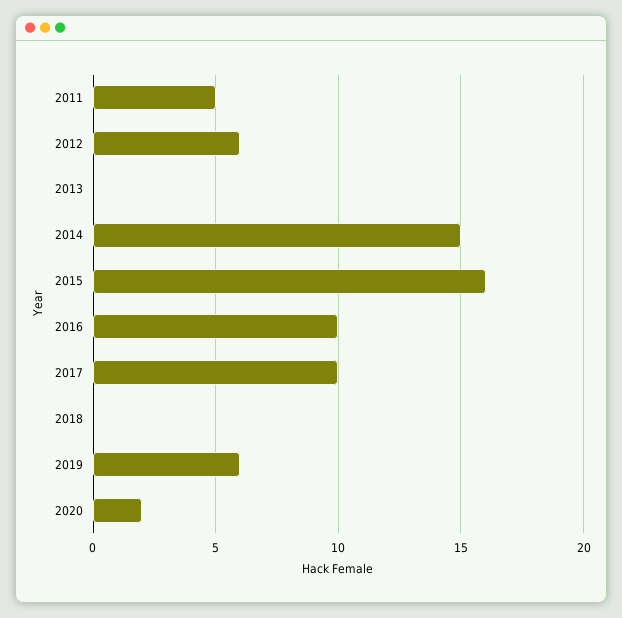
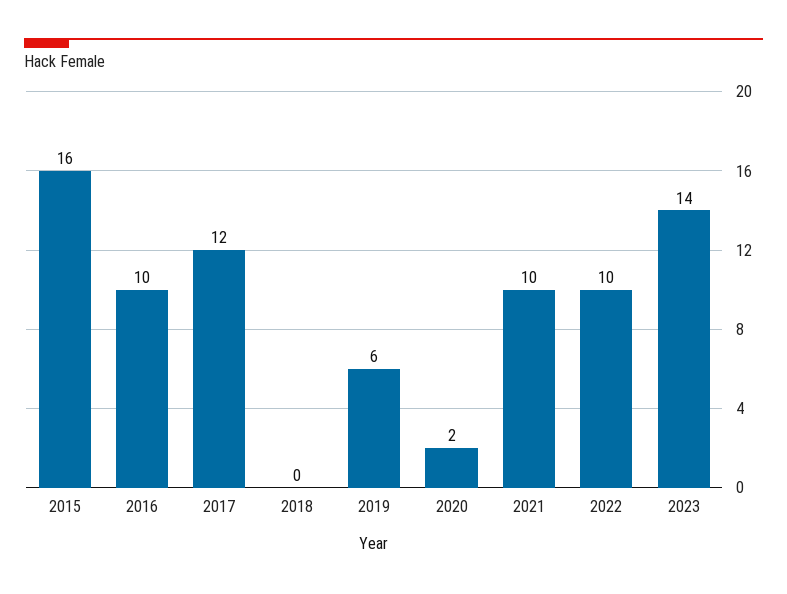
2011: 5 -> none
2012: 6 -> none
2013: 0 -> none
2014: 15 -> none
2017: 10 -> 12
2021: none -> 10
2022: none -> 10
2023: none -> 14

